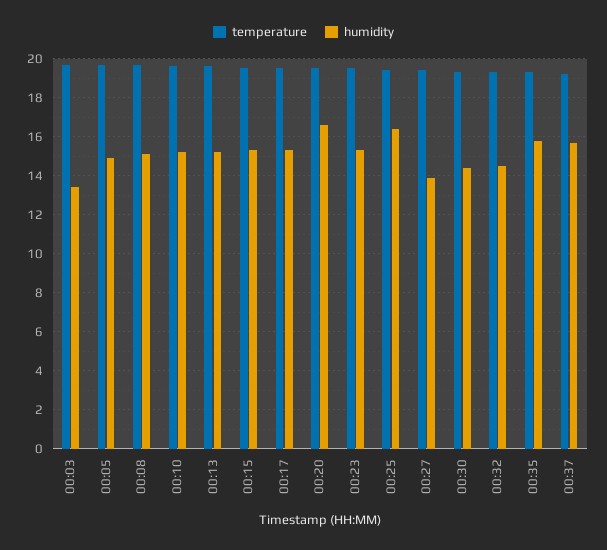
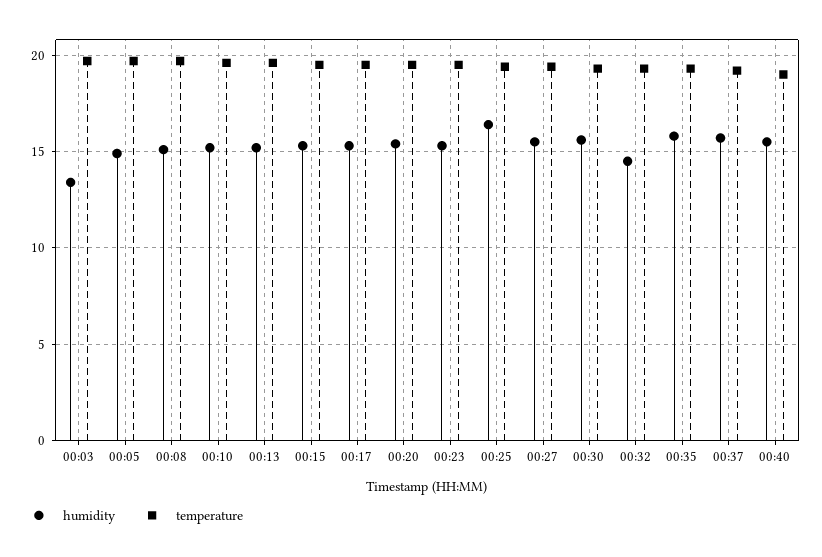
humidity, 00:20: 16.5 -> 15.5
humidity, 00:27: 14 -> 15.5
humidity, 00:30: 14.5 -> 15.5
humidity, 00:40: none -> 15.5
temperature, 00:40: none -> 19

